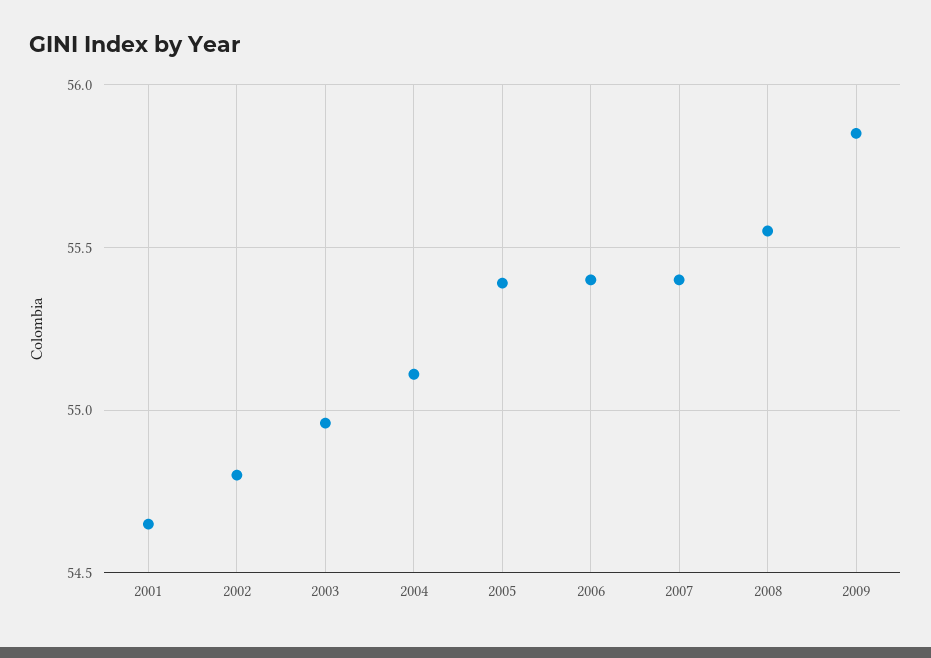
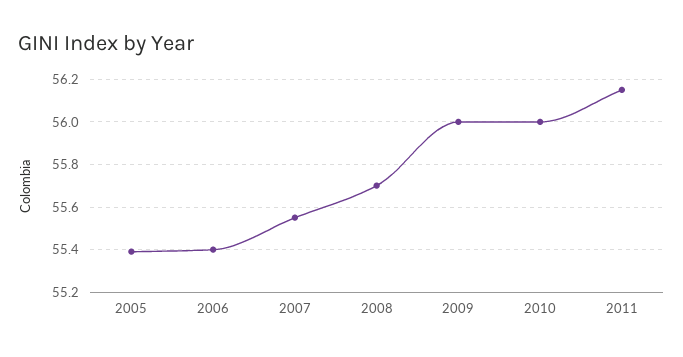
2001: 54.65 -> none
2002: 54.8 -> none
2003: 54.95 -> none
2004: 55.1 -> none
2007: 55.4 -> 55.55
2008: 55.55 -> 55.7
2009: 55.85 -> 56
2010: none -> 56
2011: none -> 56.15

